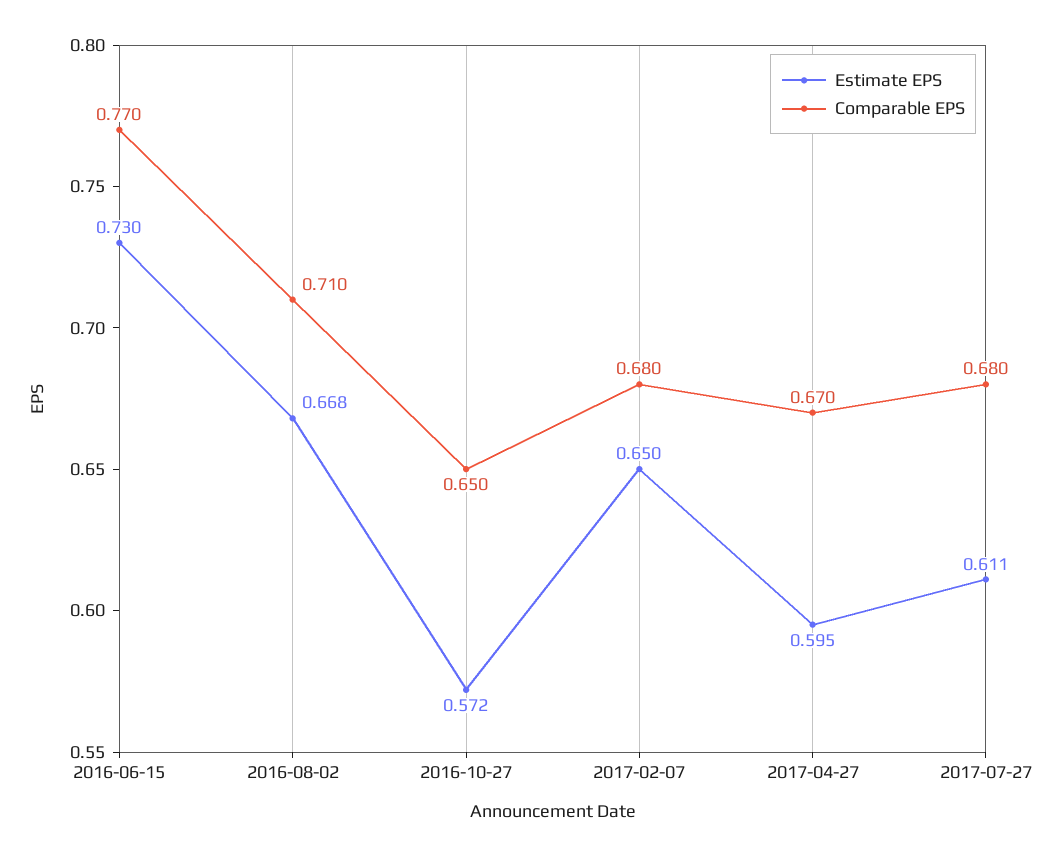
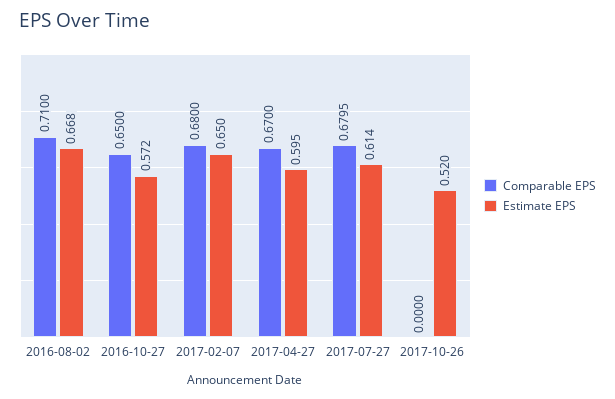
Estimate EPS, 2016-06-15: 0.73 -> none
Comparable EPS, 2016-06-15: 0.77 -> none
Estimate EPS, 2017-07-27: 0.611 -> 0.614
Comparable EPS, 2017-10-26: none -> 0
Estimate EPS, 2017-10-26: none -> 0.52

